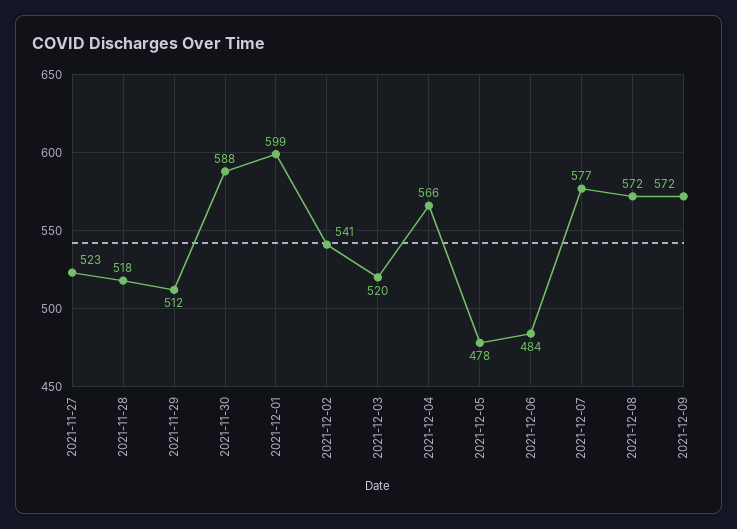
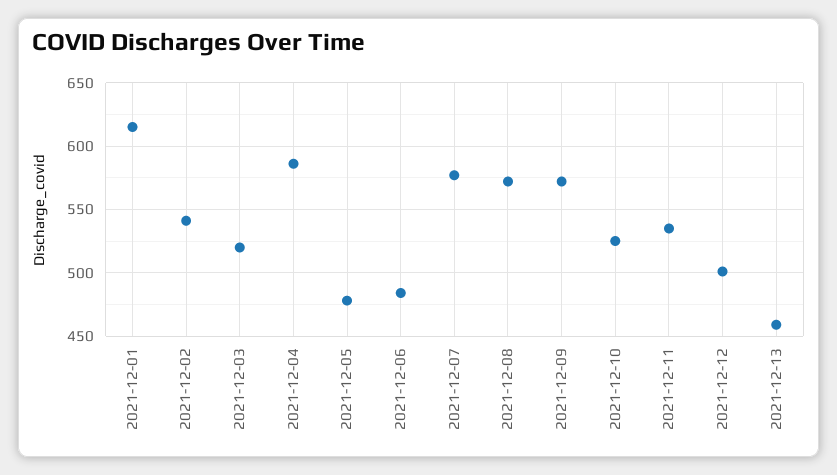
2021-11-27: 523 -> none
2021-11-28: 518 -> none
2021-11-29: 512 -> none
2021-11-30: 588 -> none
2021-12-01: 599 -> 615
2021-12-04: 566 -> 585
2021-12-10: none -> 525
2021-12-11: none -> 535
2021-12-12: none -> 500
2021-12-13: none -> 460

